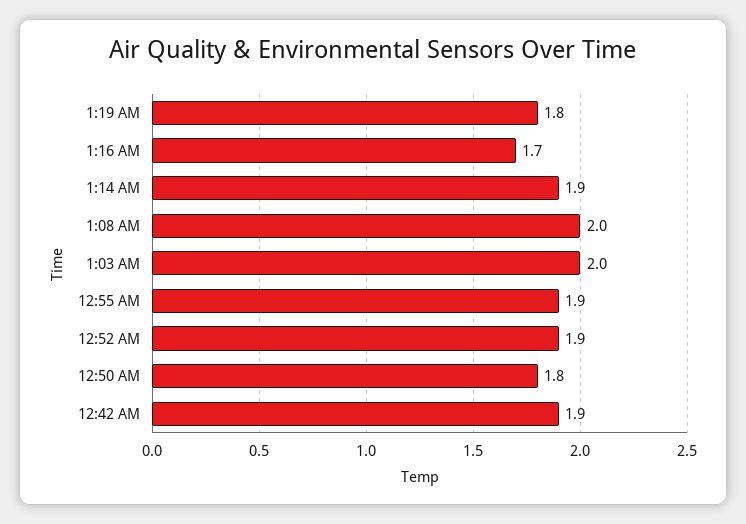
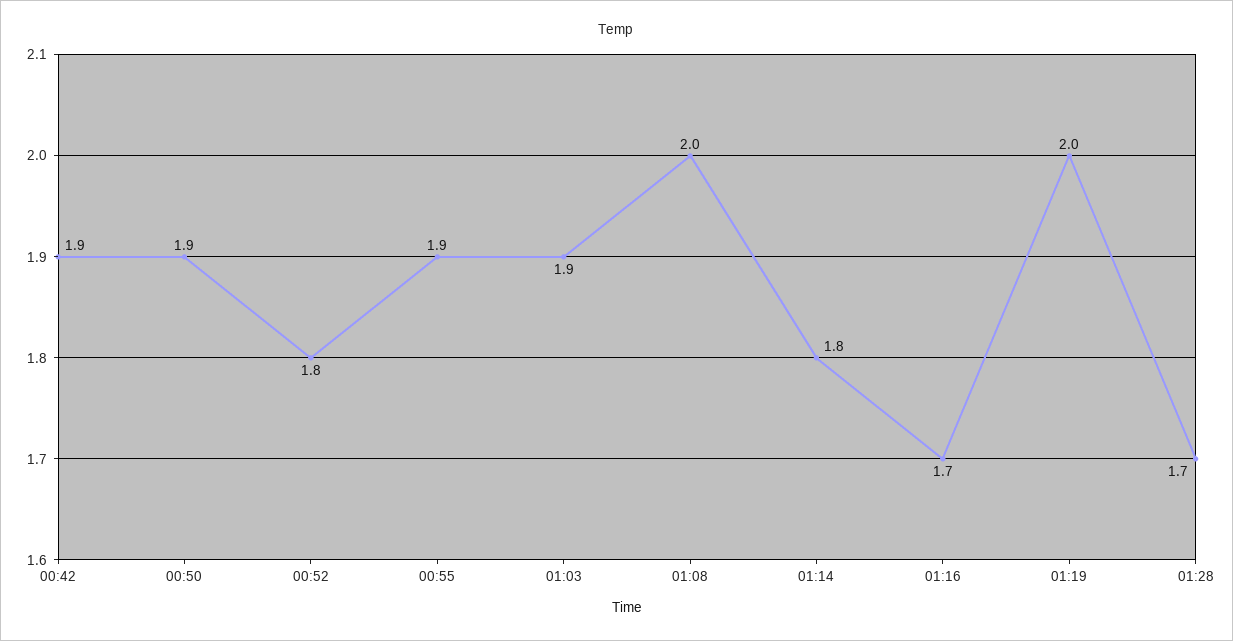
1:19 AM: 1.8 -> 2
1:14 AM: 1.9 -> 1.8
1:03 AM: 2 -> 1.9
12:52 AM: 1.9 -> 1.8
12:50 AM: 1.8 -> 1.9
01:28: none -> 1.7

